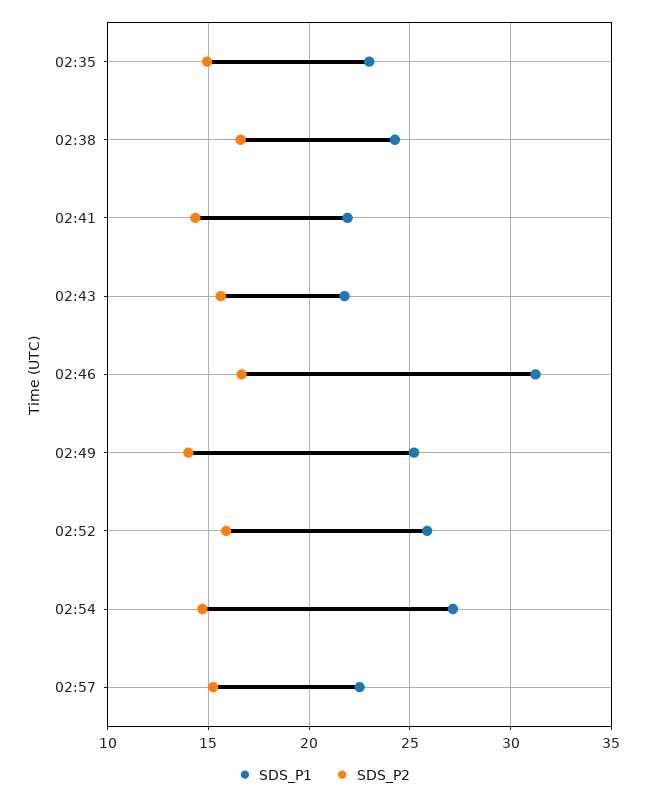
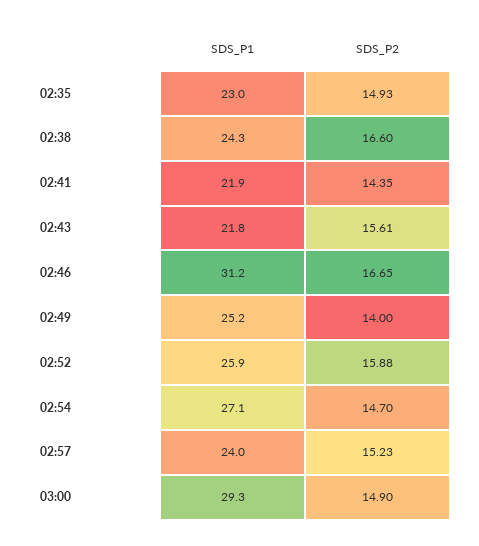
SDS_P1, 02:57: 22.5 -> 24
SDS_P1, 03:00: none -> 29.3
SDS_P2, 03:00: none -> 14.9

